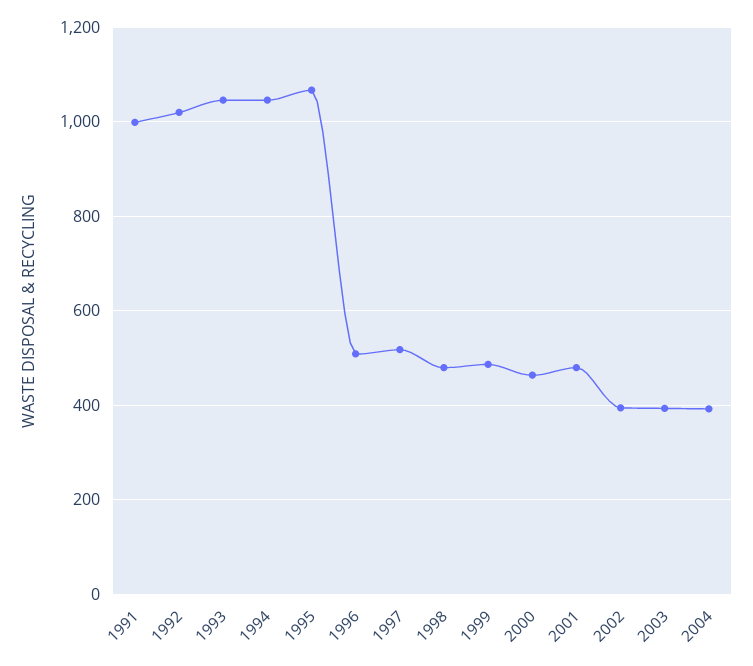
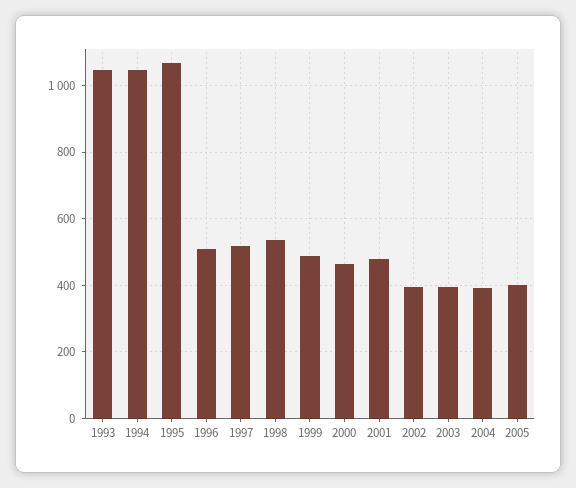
1991: 1000 -> none
1992: 1020 -> none
1998: 480 -> 540
2005: none -> 400

